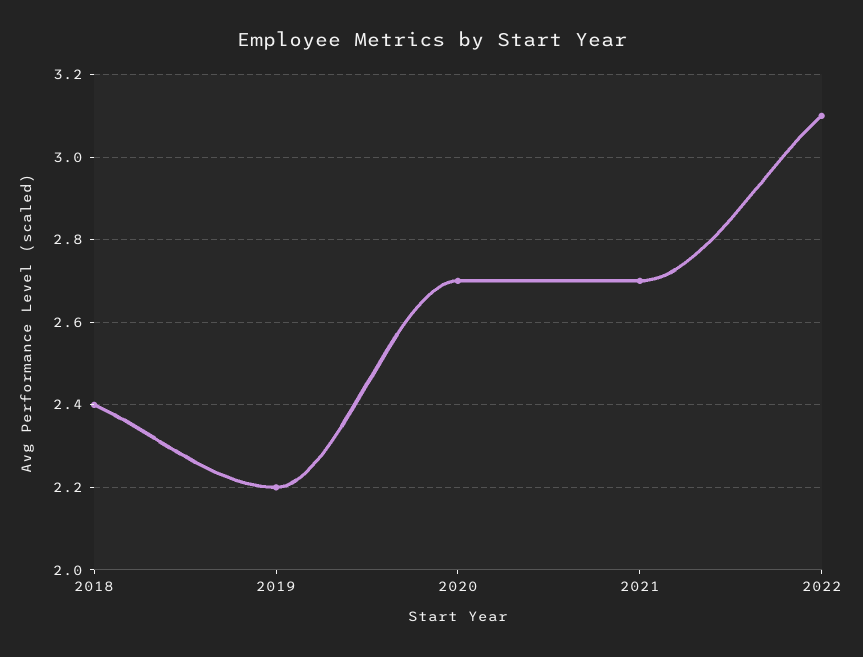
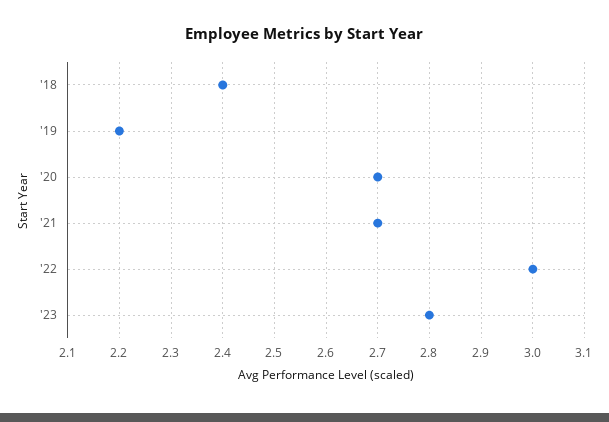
2022: 3.1 -> 3
'23: none -> 2.8

